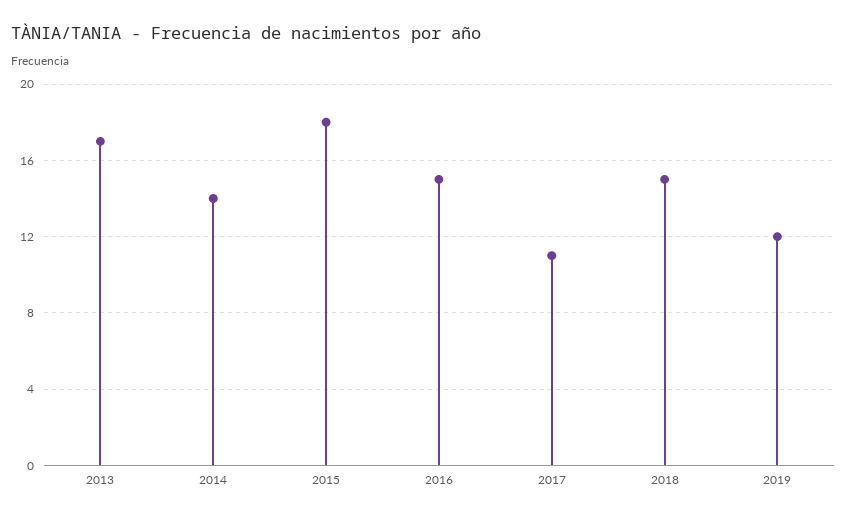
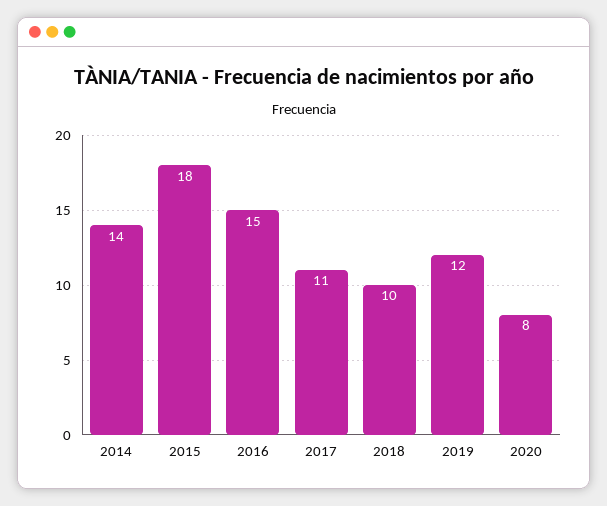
2013: 17 -> none
2018: 15 -> 10
2020: none -> 8

